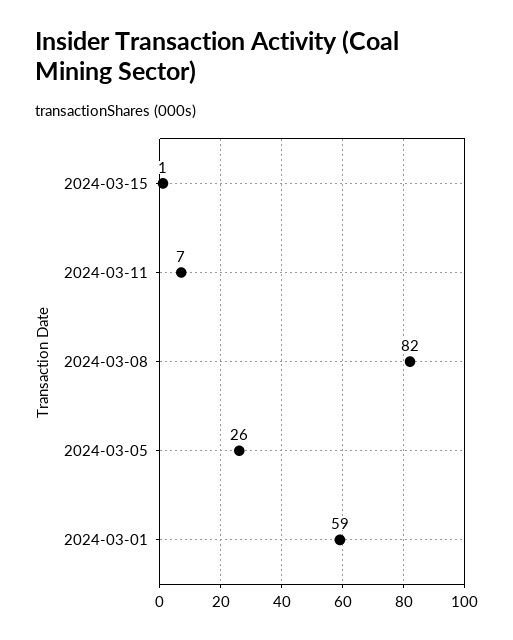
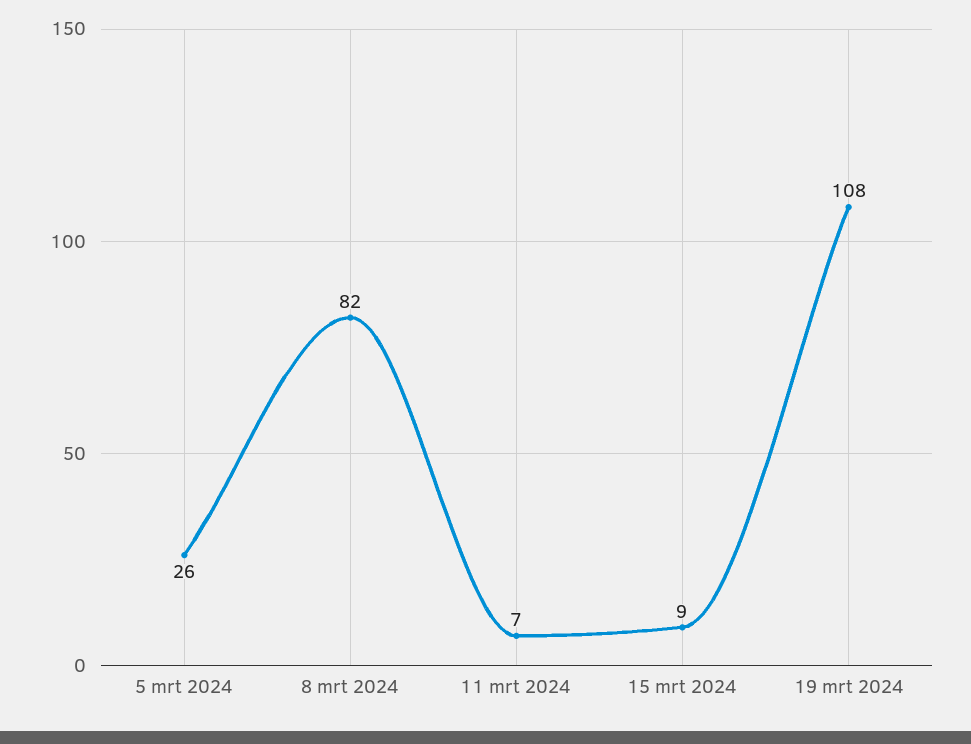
2024-03-15: 1 -> 9
2024-03-01: 59 -> none
19 mrt 2024: none -> 108

